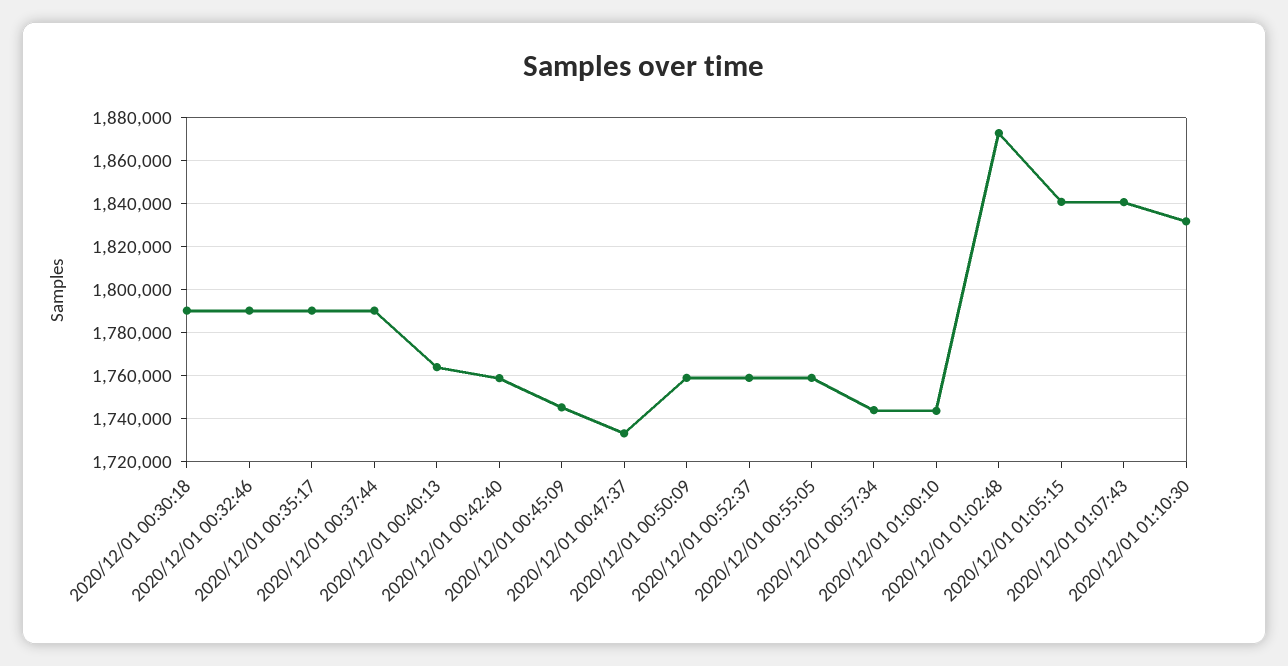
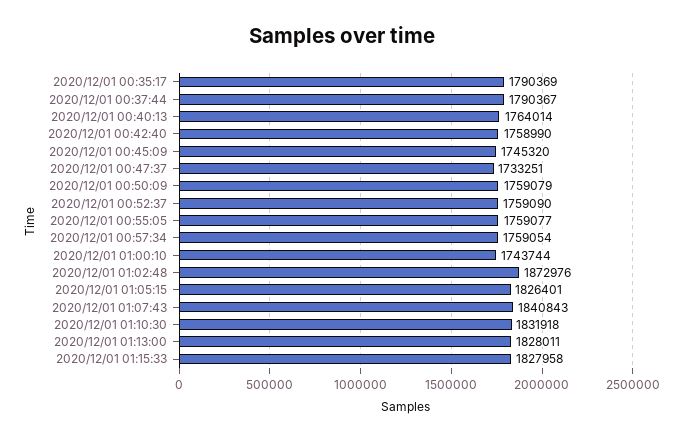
2020/12/01 00:30:18: 1790000 -> none
2020/12/01 00:32:46: 1790000 -> none
2020/12/01 00:57:34: 1745000 -> 1759054
2020/12/01 01:05:15: 1840000 -> 1826401
2020/12/01 01:13:00: none -> 1828011
2020/12/01 01:15:33: none -> 1827958

